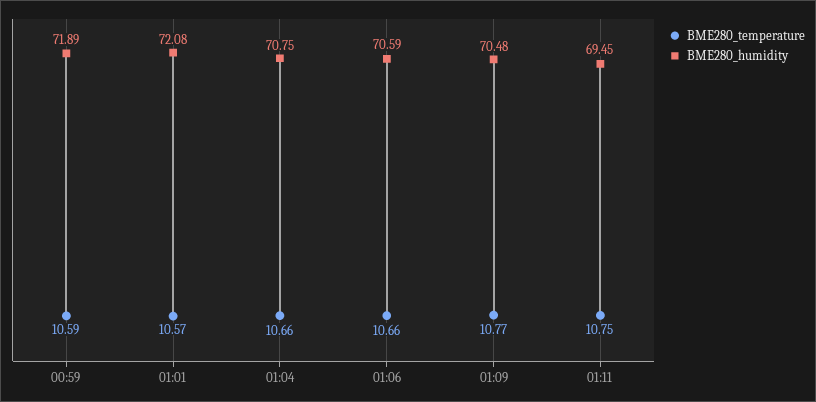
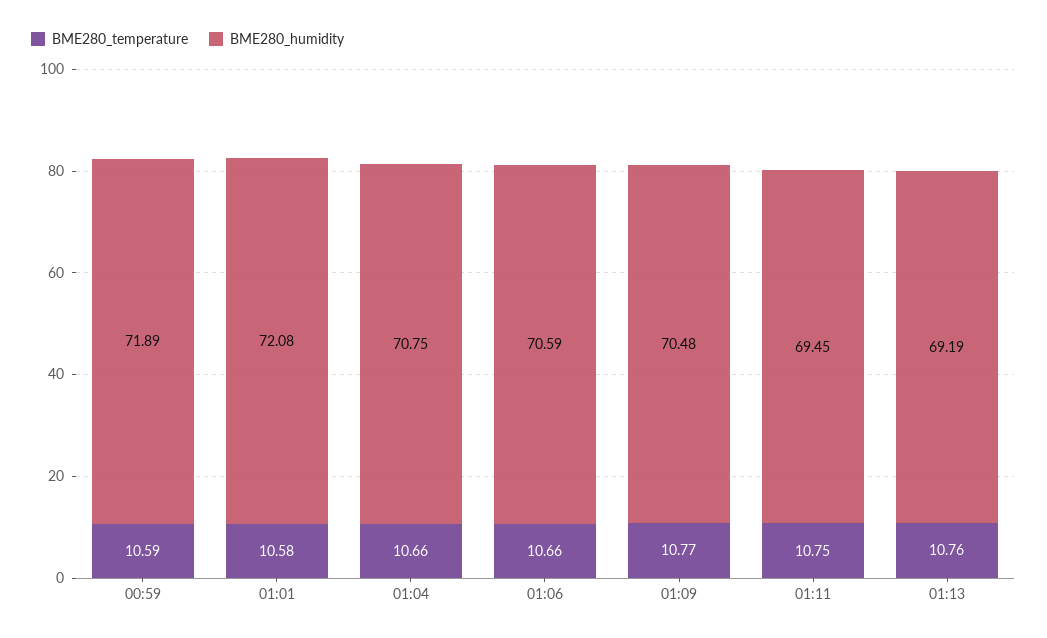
BME280_temperature, 01:01: 10.57 -> 10.58
BME280_temperature, 01:13: none -> 10.76
BME280_humidity, 01:13: none -> 69.19

